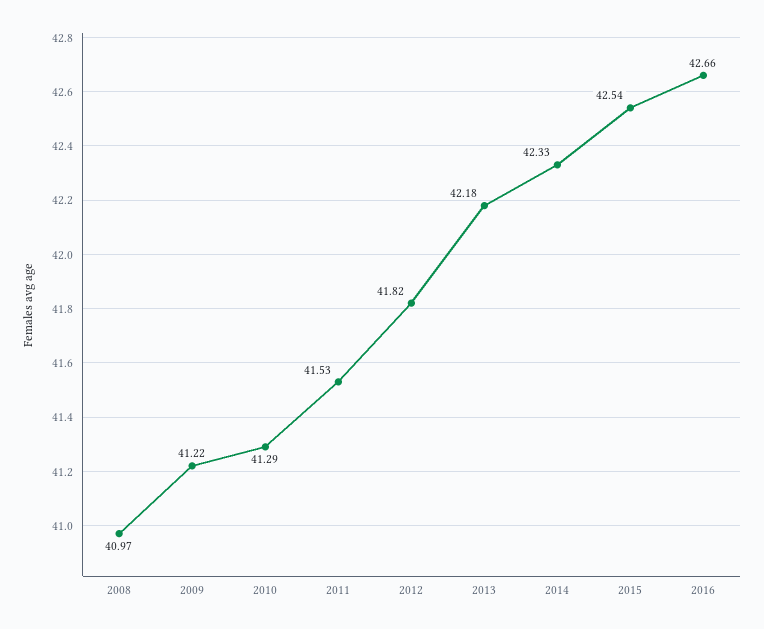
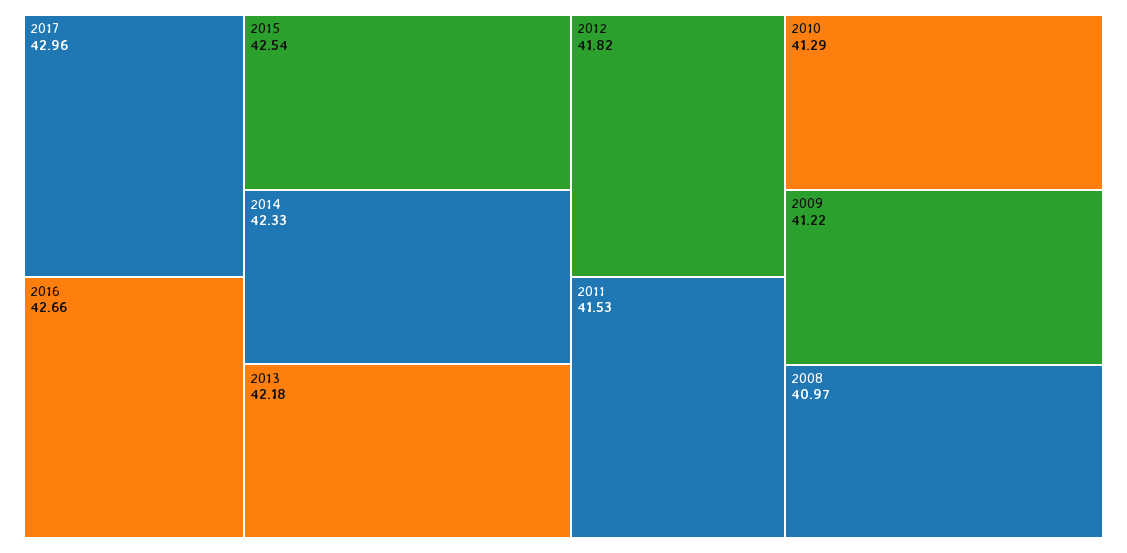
2017: none -> 42.96

